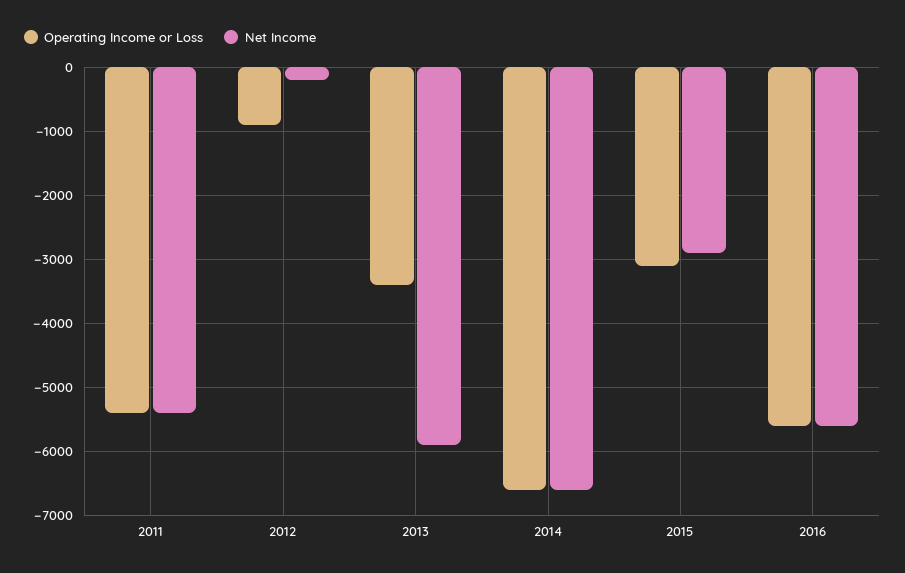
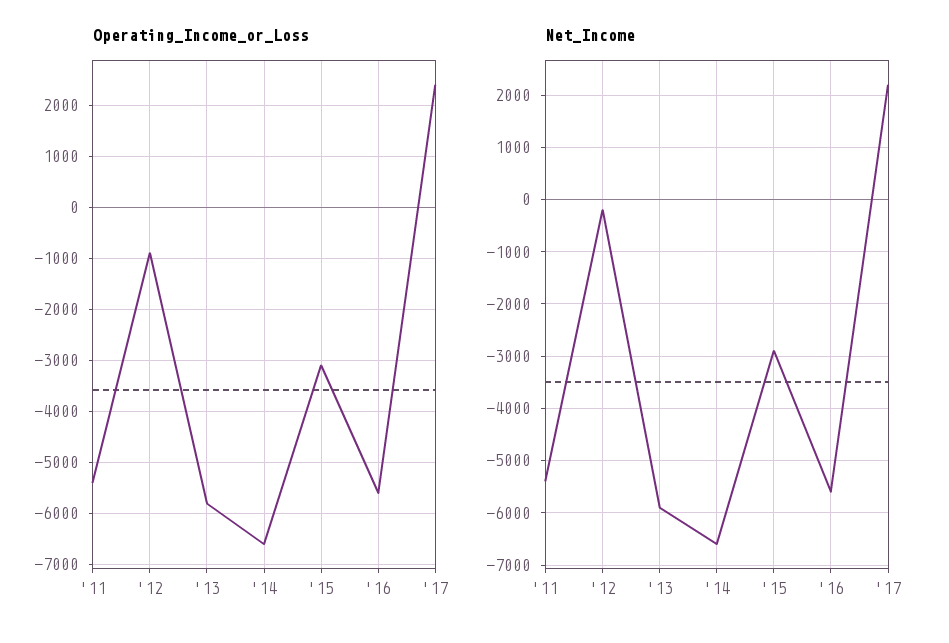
Operating Income or Loss, 2013: -3400 -> -5800
Operating Income or Loss, '17: none -> 2400
Net Income, '17: none -> 2200

